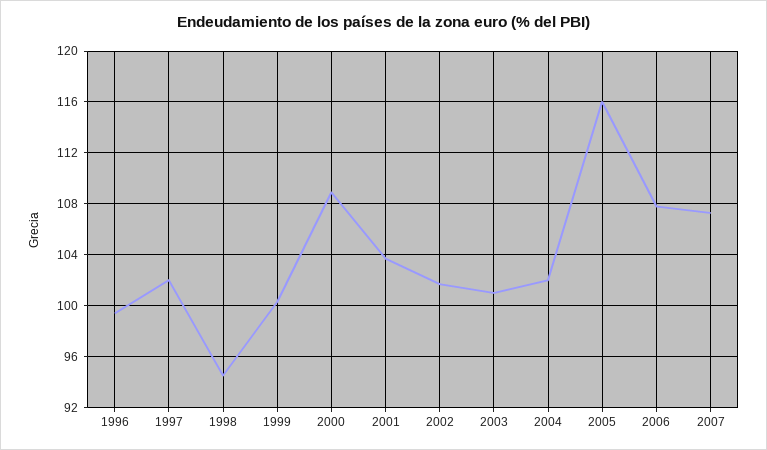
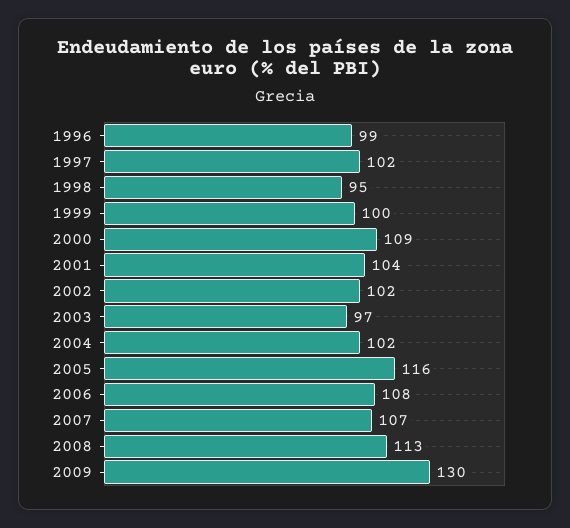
2003: 101 -> 97
2008: none -> 113
2009: none -> 130

